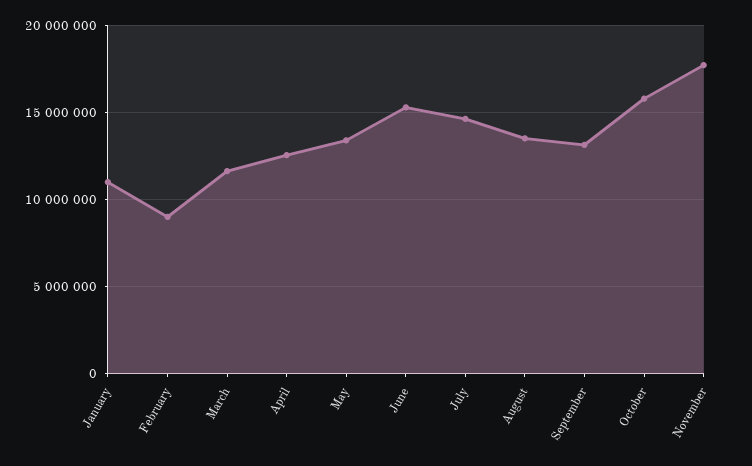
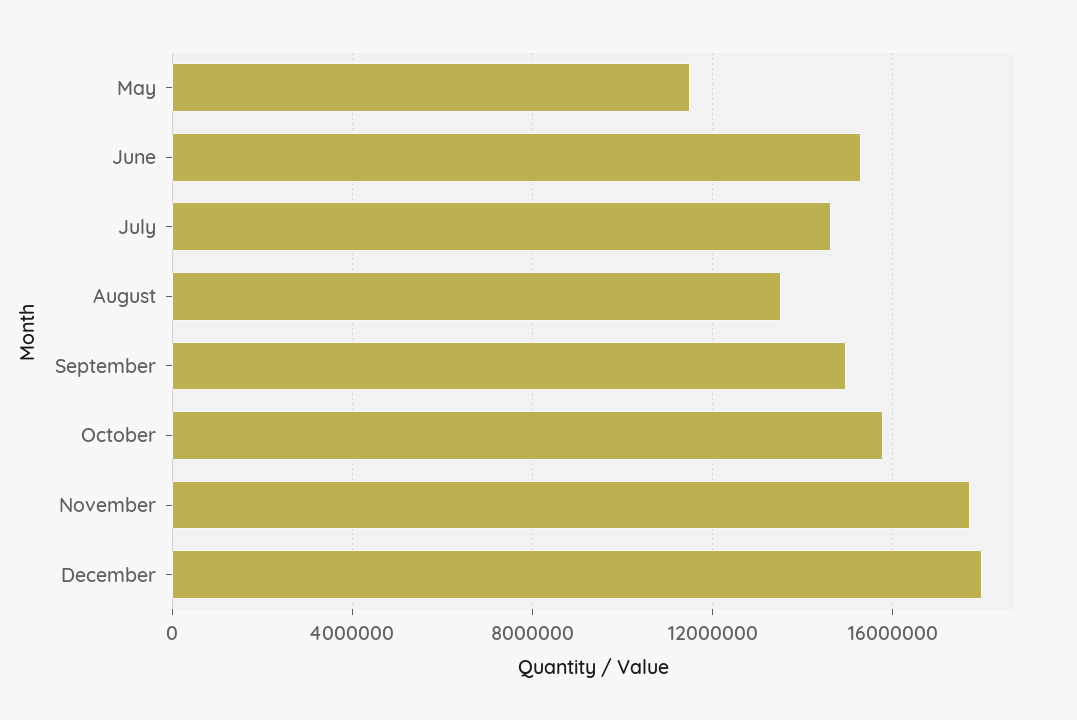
January: 11000000 -> none
February: 9000000 -> none
March: 11500000 -> none
April: 12500000 -> none
May: 13500000 -> 11500000
September: 13000000 -> 15000000
December: none -> 18000000

